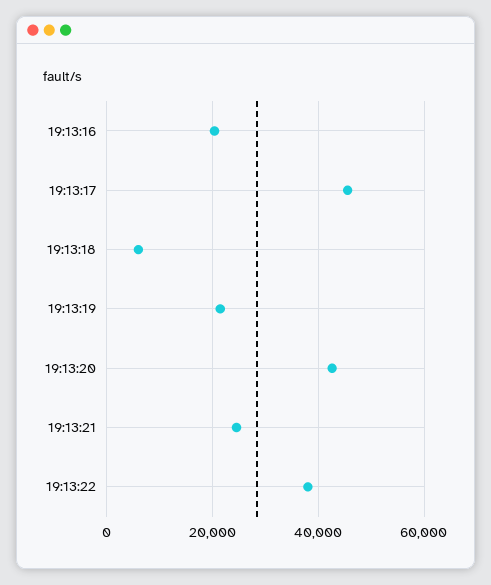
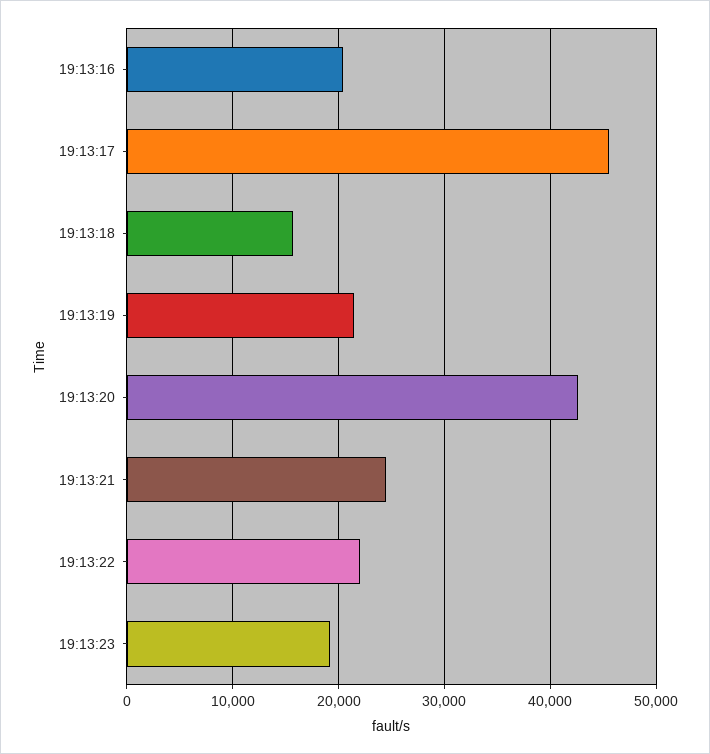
19:13:18: 6000 -> 16000
19:13:22: 38000 -> 22000
19:13:23: none -> 19000

